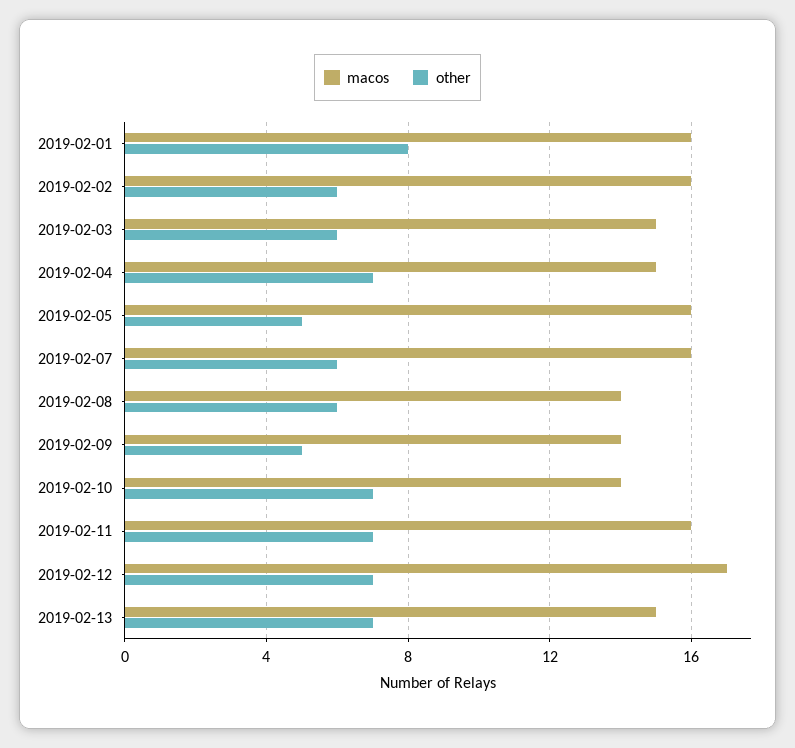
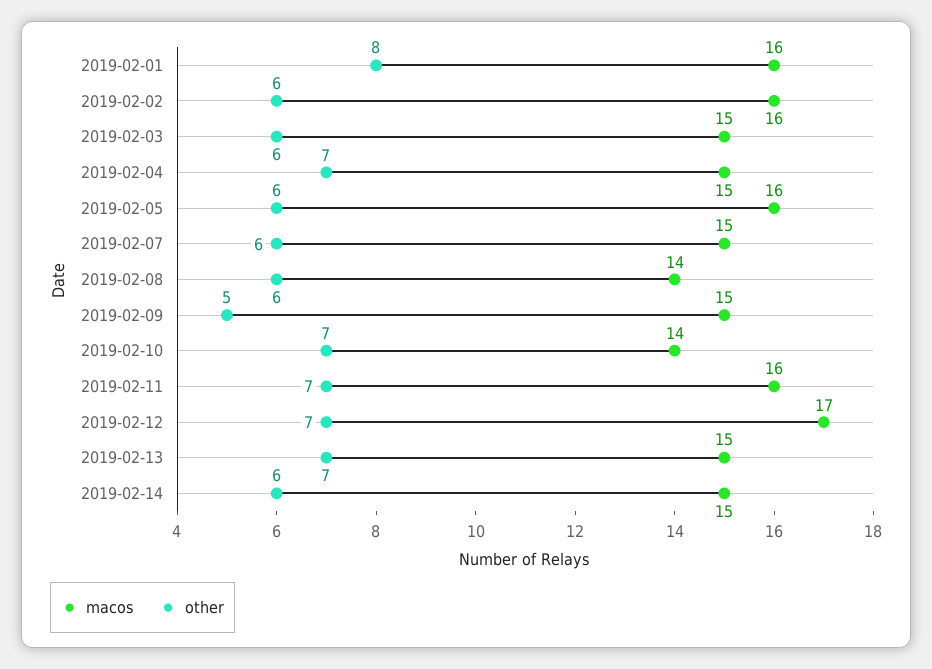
other, 2019-02-05: 5 -> 6
macos, 2019-02-07: 16 -> 15
macos, 2019-02-09: 14 -> 15
macos, 2019-02-14: none -> 15
other, 2019-02-14: none -> 6

